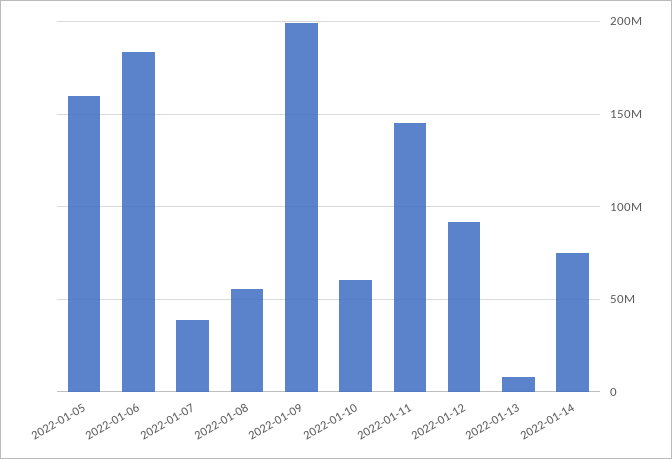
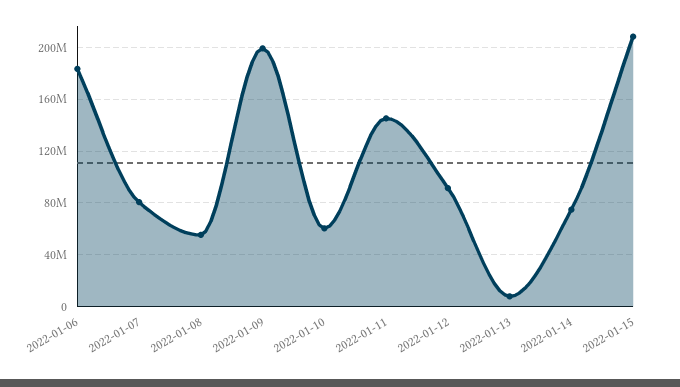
2022-01-05: 160000000 -> none
2022-01-07: 40000000 -> 80000000
2022-01-15: none -> 210000000

